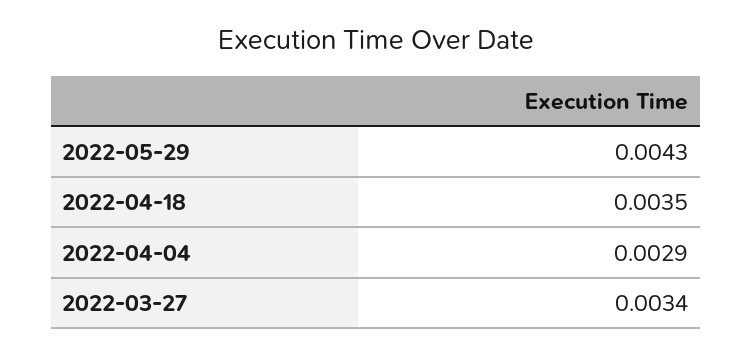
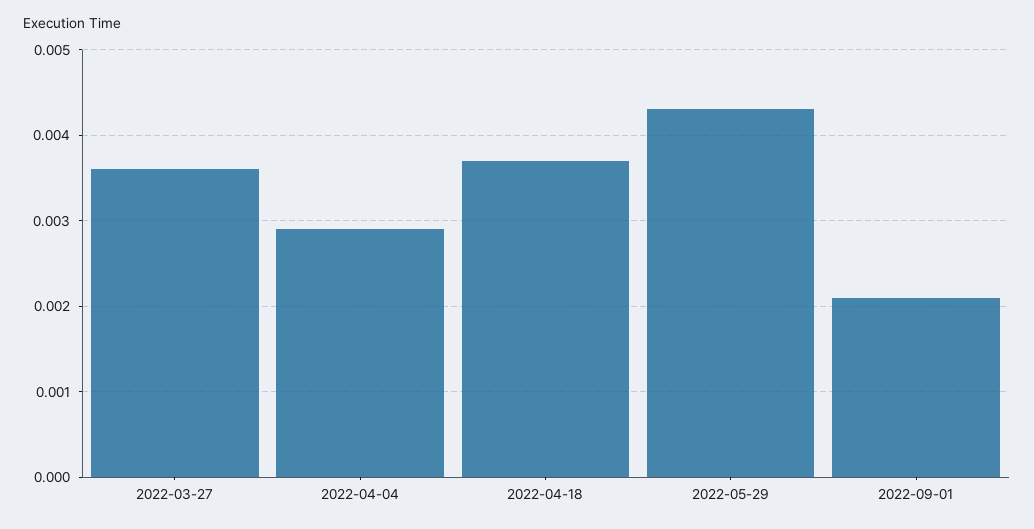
2022-04-18: 0.0035 -> 0.0037
2022-03-27: 0.0034 -> 0.0036
2022-09-01: none -> 0.0021

